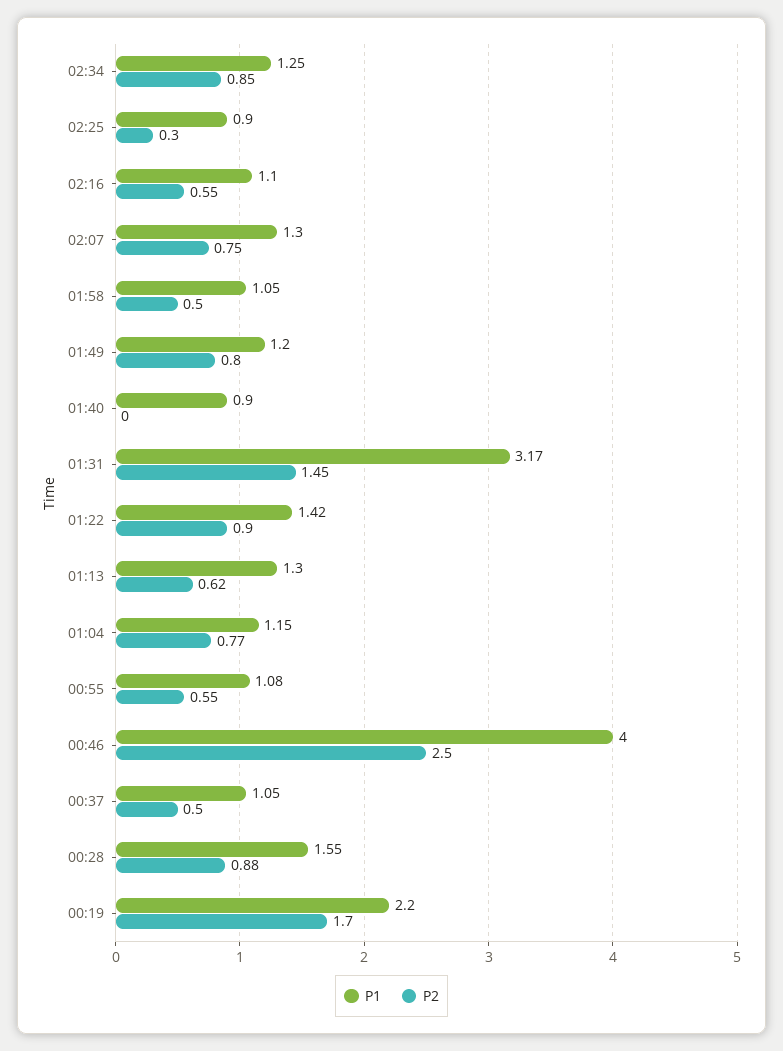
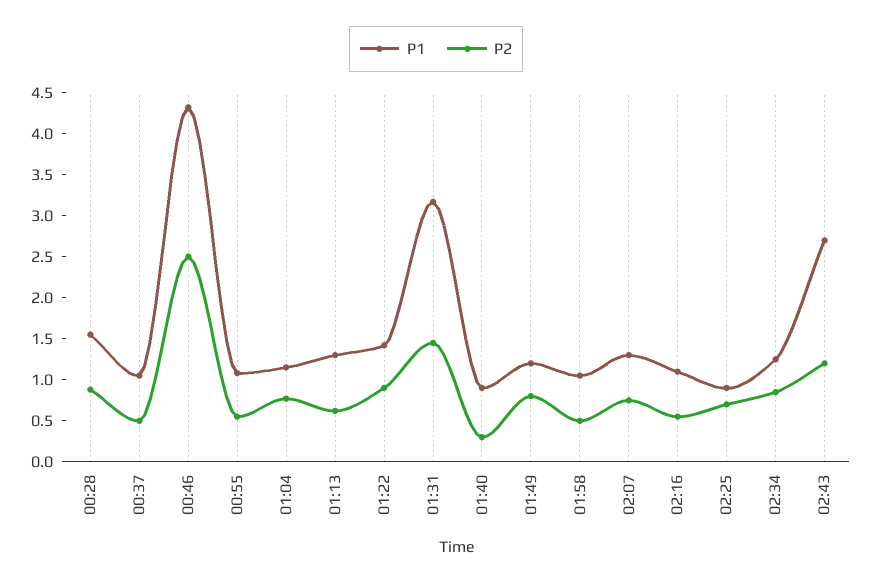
P2, 02:25: 0.3 -> 0.7
P2, 01:40: 0 -> 0.3
P1, 00:46: 4 -> 4.3
P1, 00:19: 2.2 -> none
P2, 00:19: 1.7 -> none
P1, 02:43: none -> 2.7
P2, 02:43: none -> 1.2

